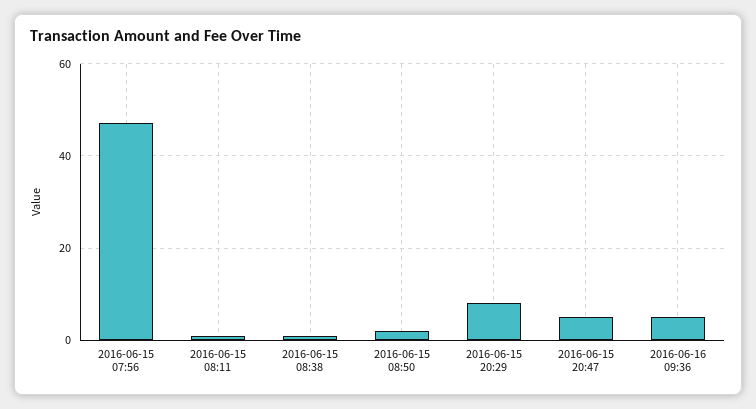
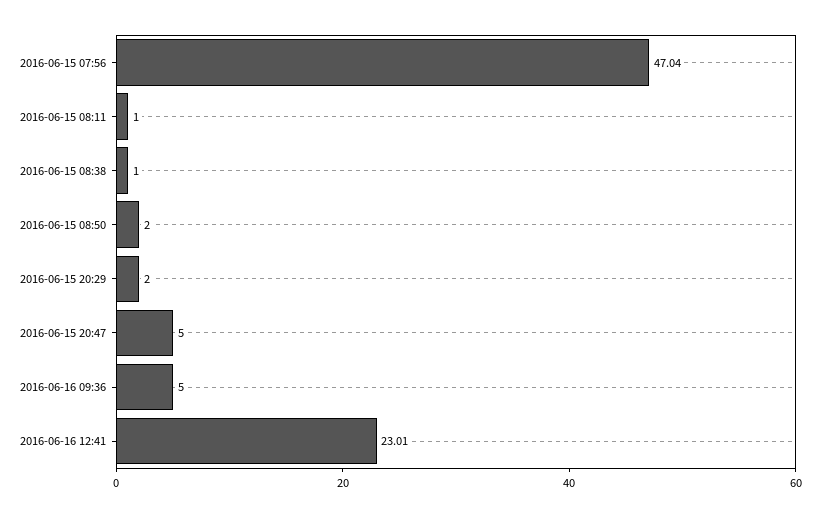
2016-06-15 20:29: 8 -> 2
2016-06-16 12:41: none -> 23.01

